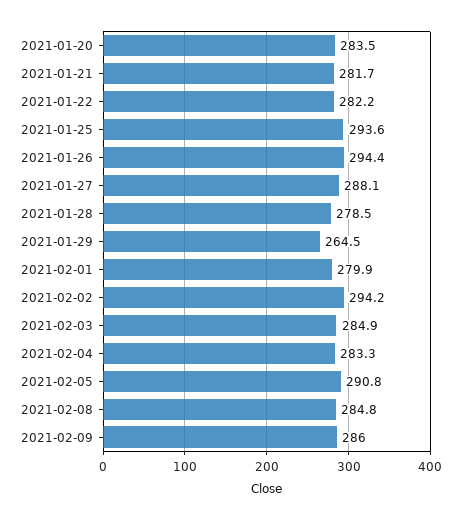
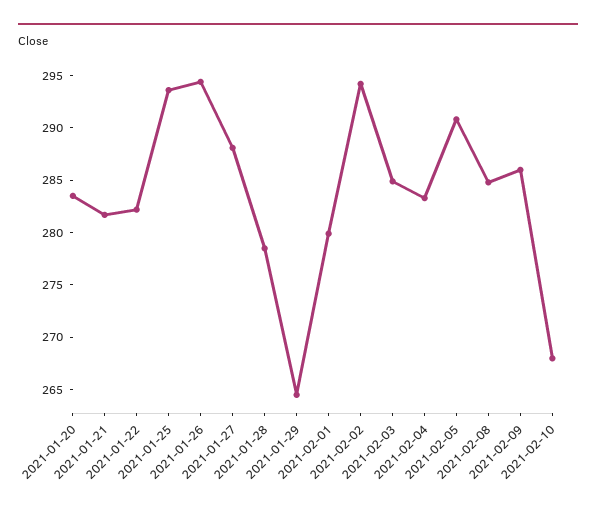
2021-02-10: none -> 268

